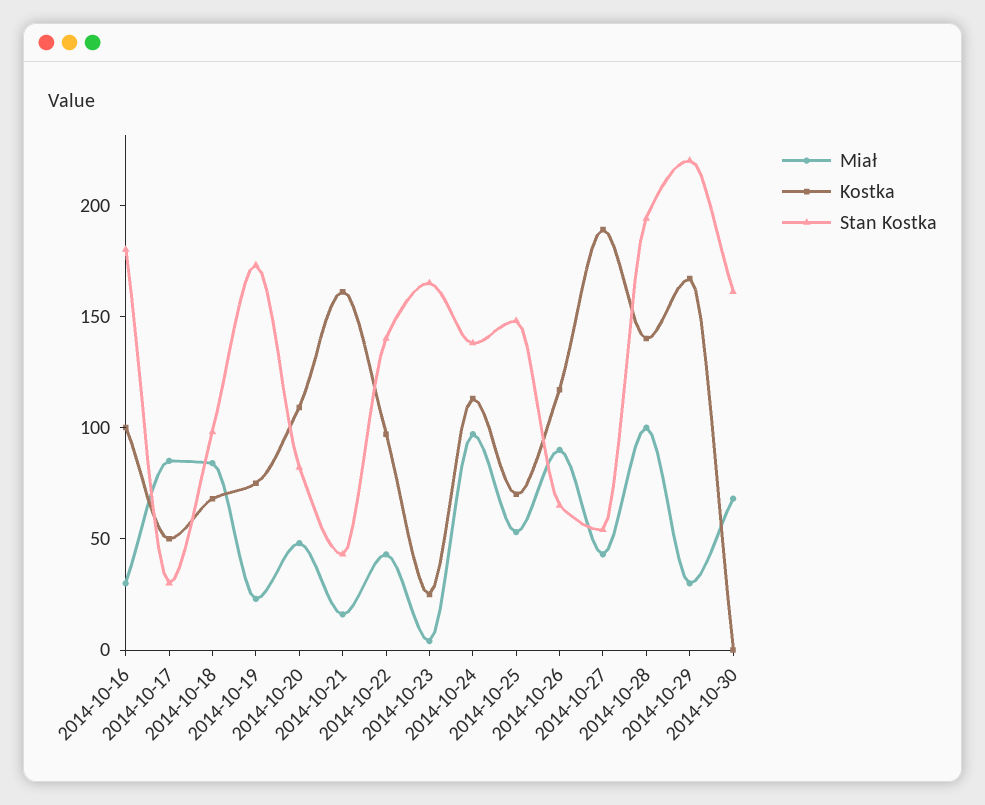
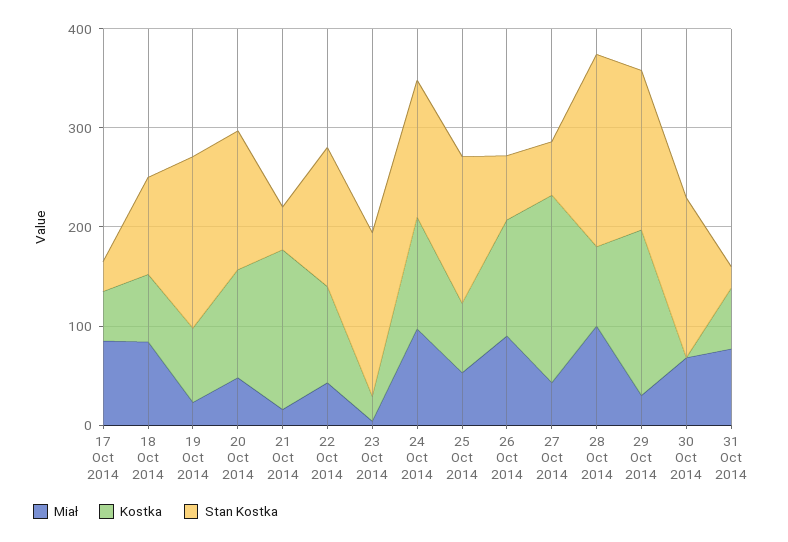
Miał, 2014-10-16: 30 -> none
Kostka, 2014-10-16: 100 -> none
Stan Kostka, 2014-10-16: 180 -> none
Stan Kostka, 2014-10-20: 80 -> 140
Kostka, 2014-10-28: 140 -> 80
Stan Kostka, 2014-10-29: 220 -> 160
Miał, 31 Oct 2014: none -> 80
Kostka, 31 Oct 2014: none -> 60
Stan Kostka, 31 Oct 2014: none -> 20

